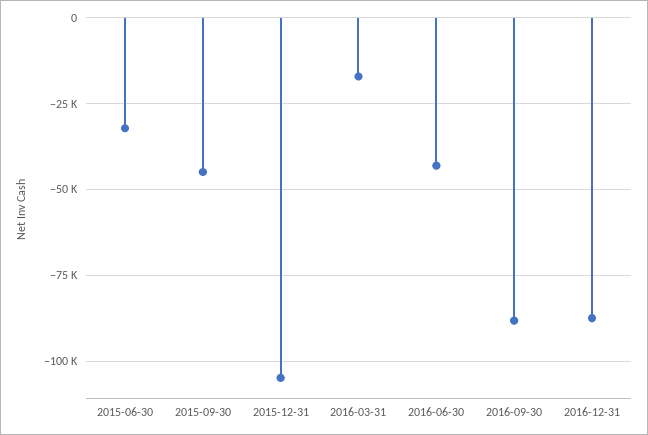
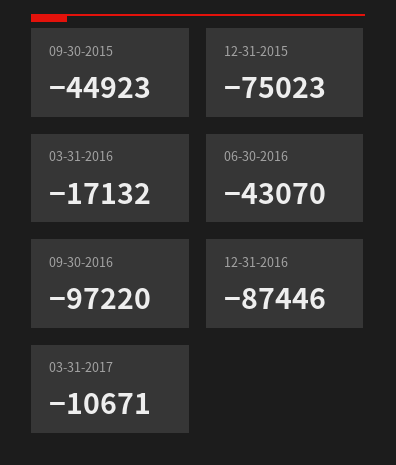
2015-06-30: -32500 -> none
2015-12-31: -105000 -> -75023
2016-09-30: -87500 -> -97220
03-31-2017: none -> -10671

